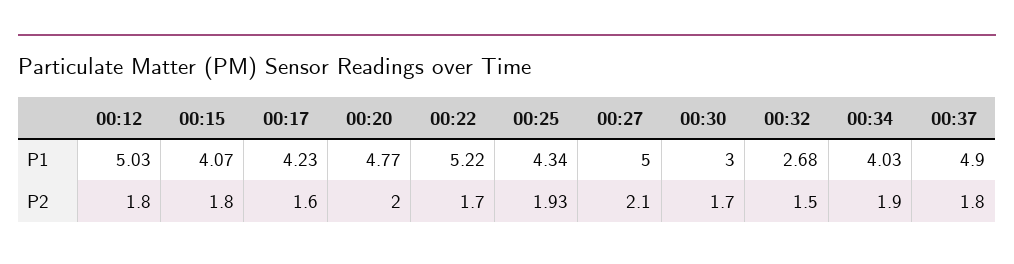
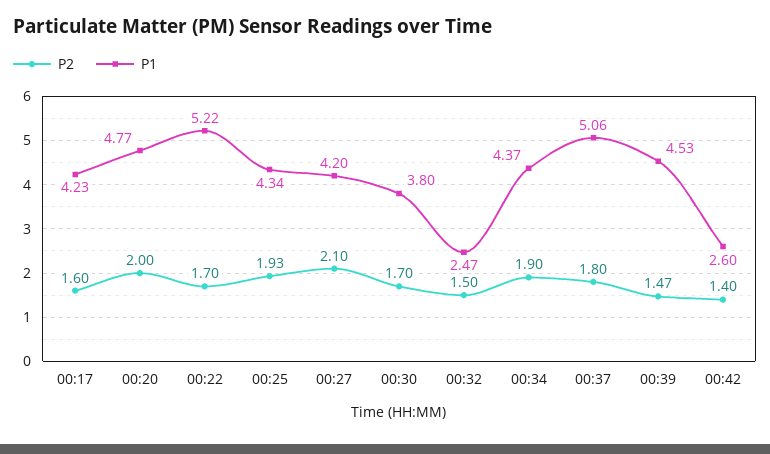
P1, 00:12: 5.03 -> none
P1, 00:15: 4.07 -> none
P1, 00:27: 5 -> 4.2
P1, 00:30: 3 -> 3.8
P1, 00:32: 2.68 -> 2.47
P1, 00:34: 4.03 -> 4.37
P1, 00:37: 4.9 -> 5.06
P2, 00:12: 1.8 -> none
P2, 00:15: 1.8 -> none
P2, 00:39: none -> 1.47
P1, 00:39: none -> 4.53
P2, 00:42: none -> 1.4
P1, 00:42: none -> 2.6

